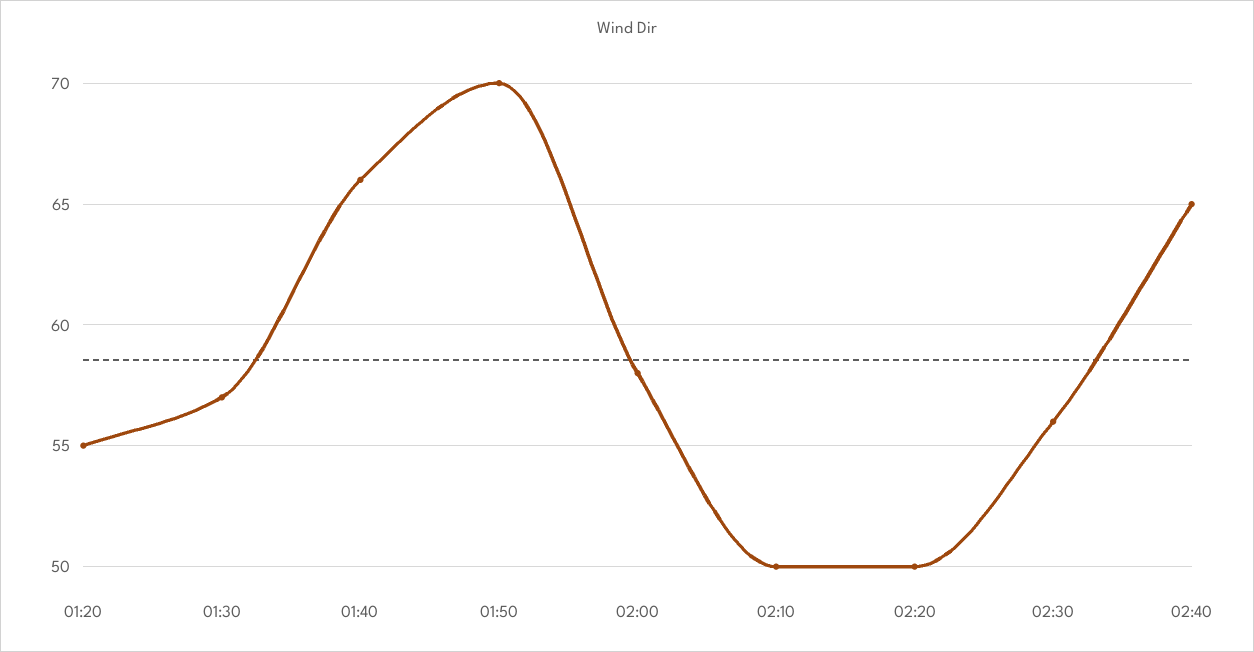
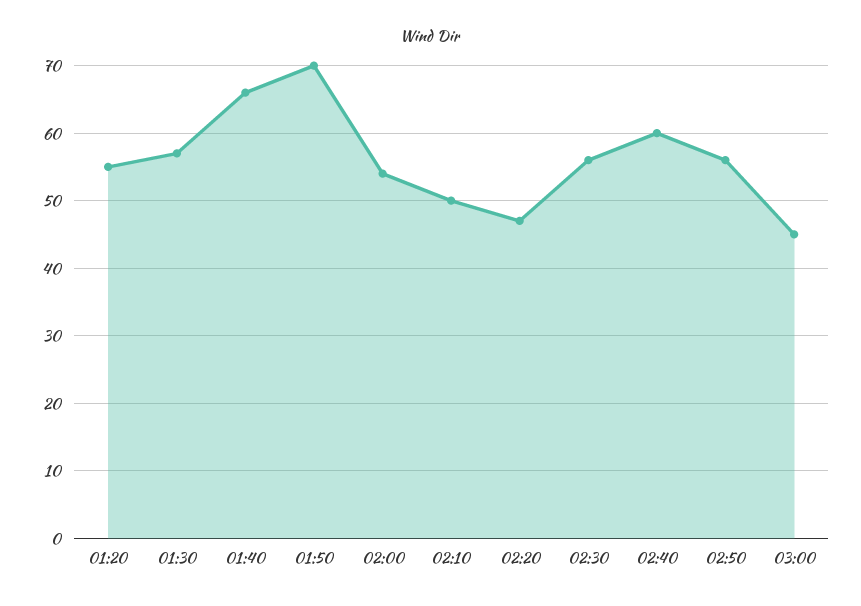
02:00: 58 -> 54
02:20: 50 -> 47
02:40: 65 -> 60
02:50: none -> 56
03:00: none -> 45

